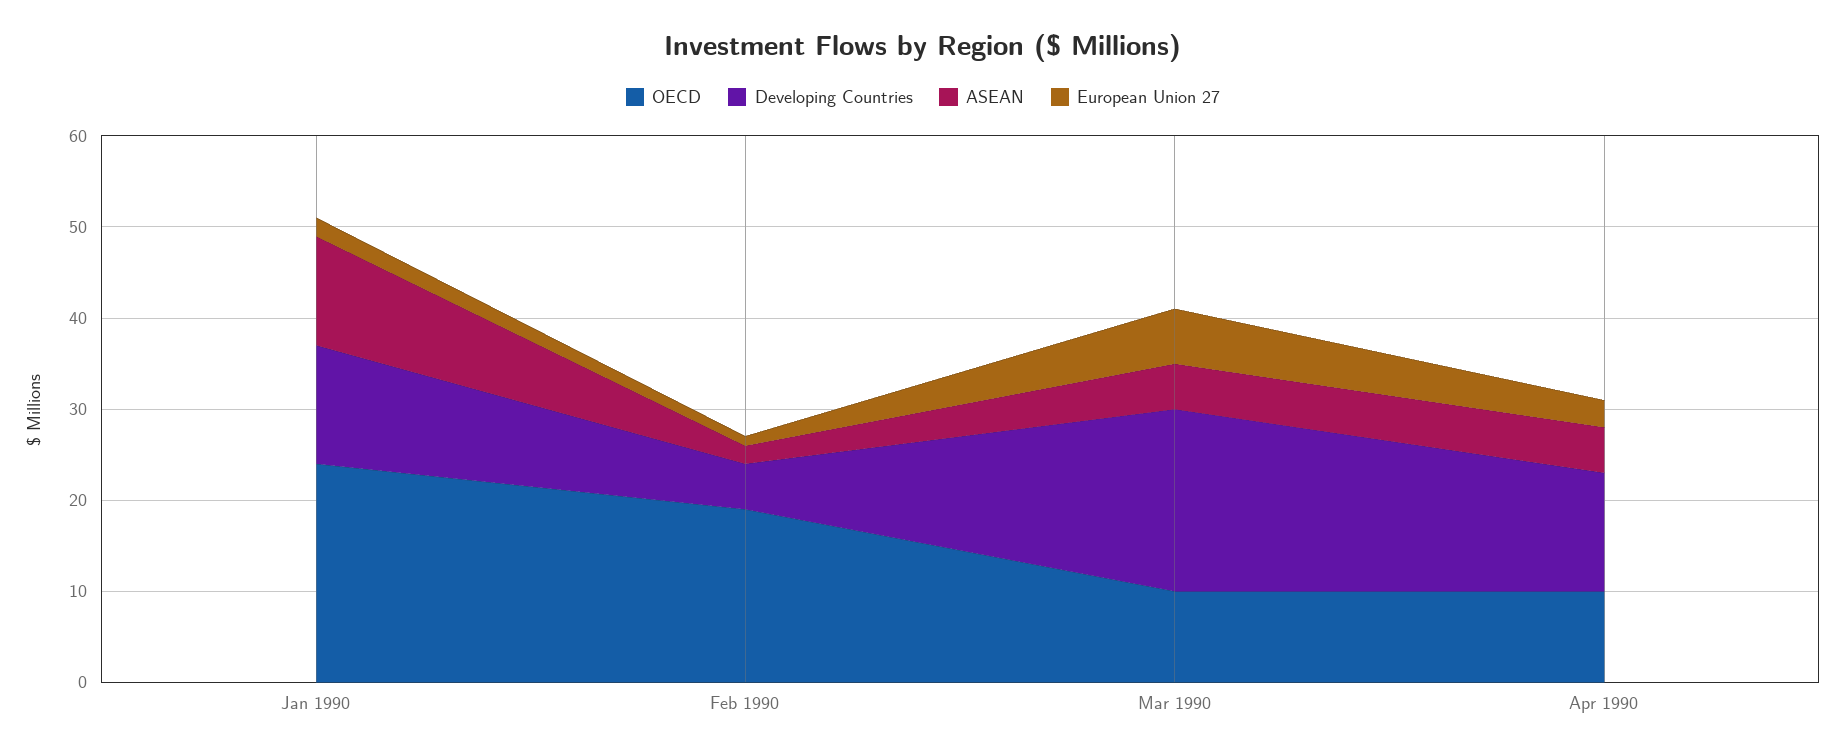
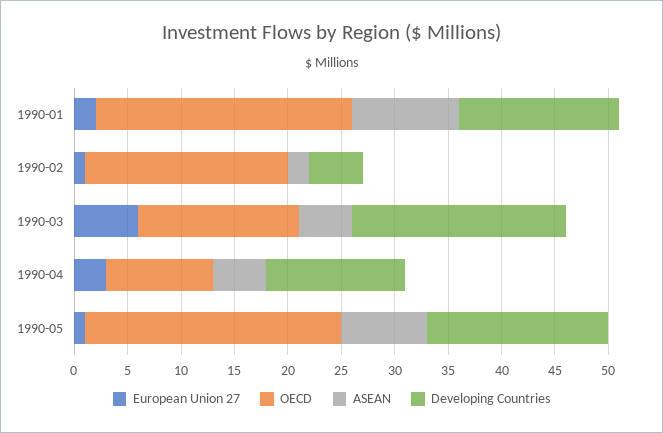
Developing Countries, Jan 1990: 13 -> 15
ASEAN, Jan 1990: 12 -> 10
OECD, Mar 1990: 10 -> 15
European Union 27, 1990-05: none -> 1
OECD, 1990-05: none -> 24
ASEAN, 1990-05: none -> 8
Developing Countries, 1990-05: none -> 17

